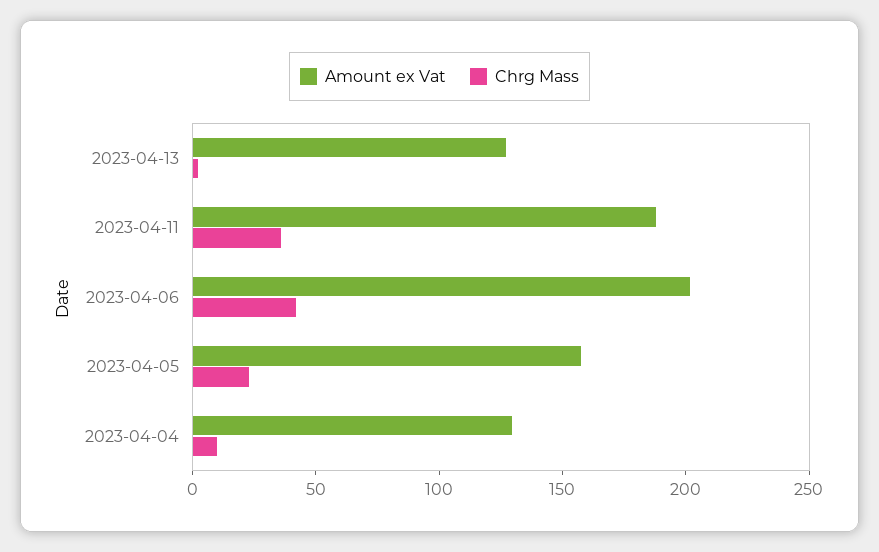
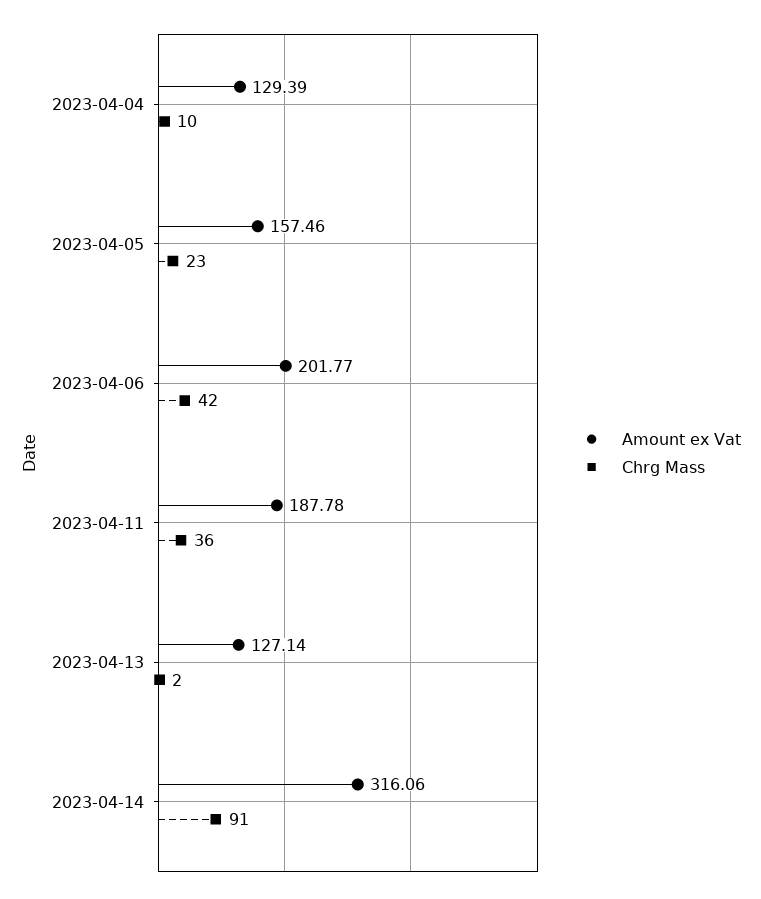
Amount ex Vat, 2023-04-14: none -> 316.06
Chrg Mass, 2023-04-14: none -> 91

